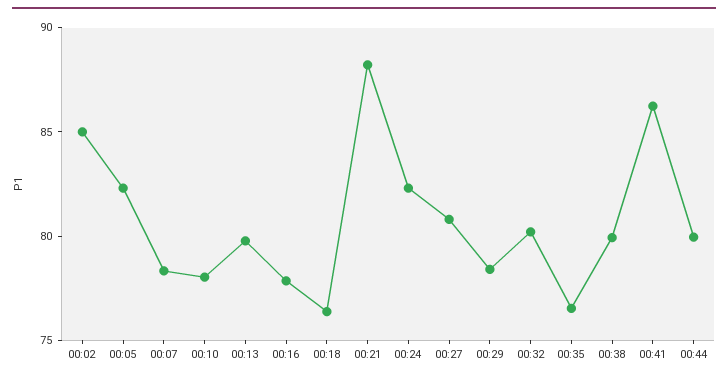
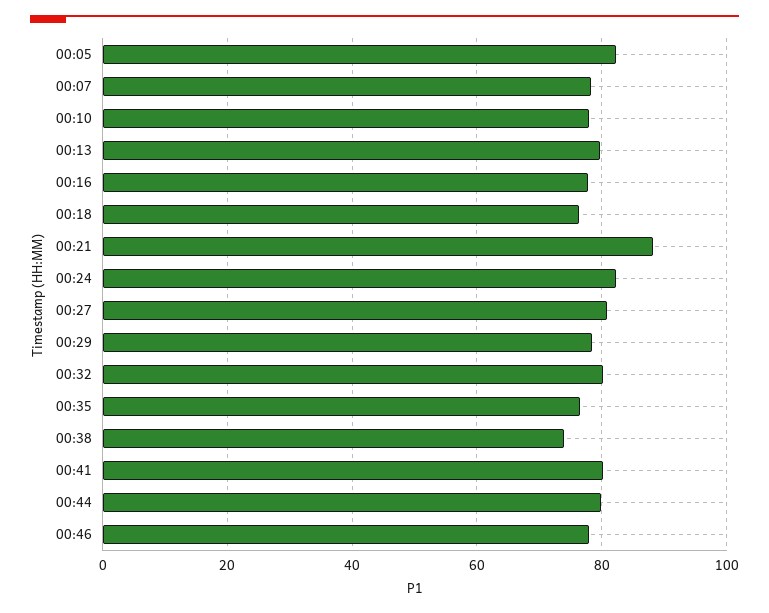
00:02: 85 -> none
00:38: 80 -> 74
00:41: 86 -> 80
00:46: none -> 78

